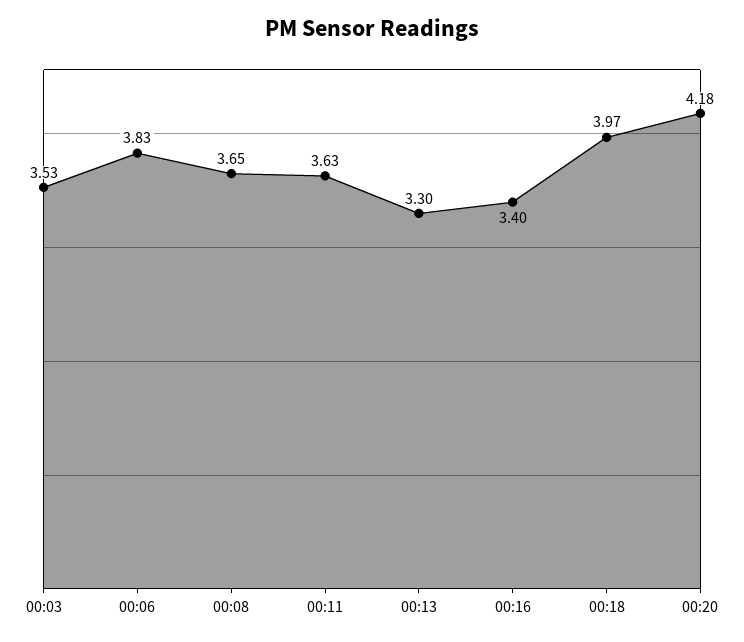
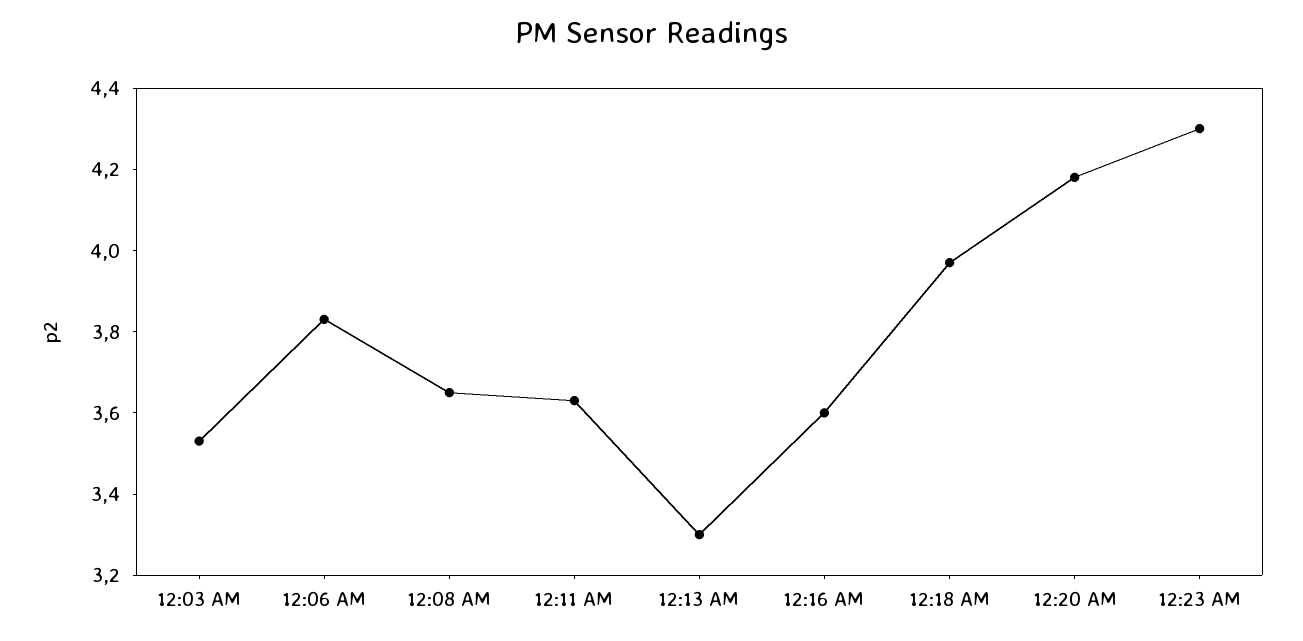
00:16: 3.4 -> 3.6
12:23 AM: none -> 4.3

